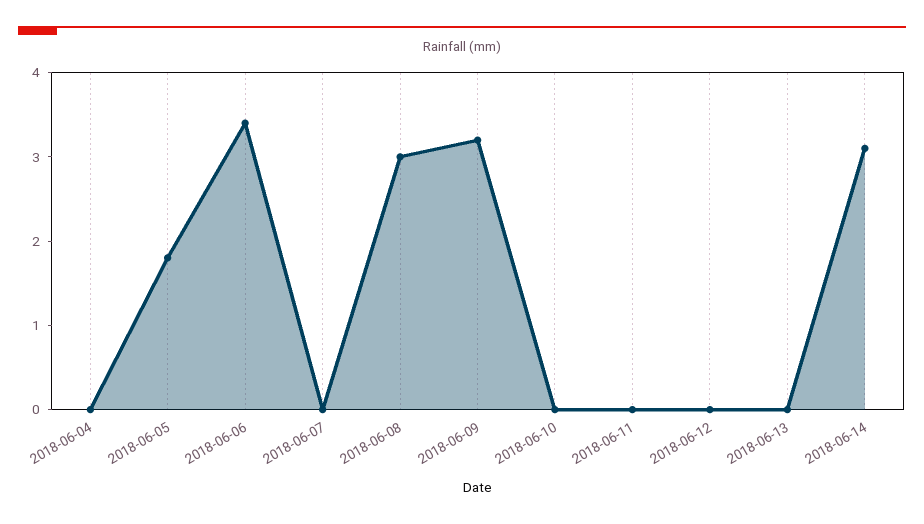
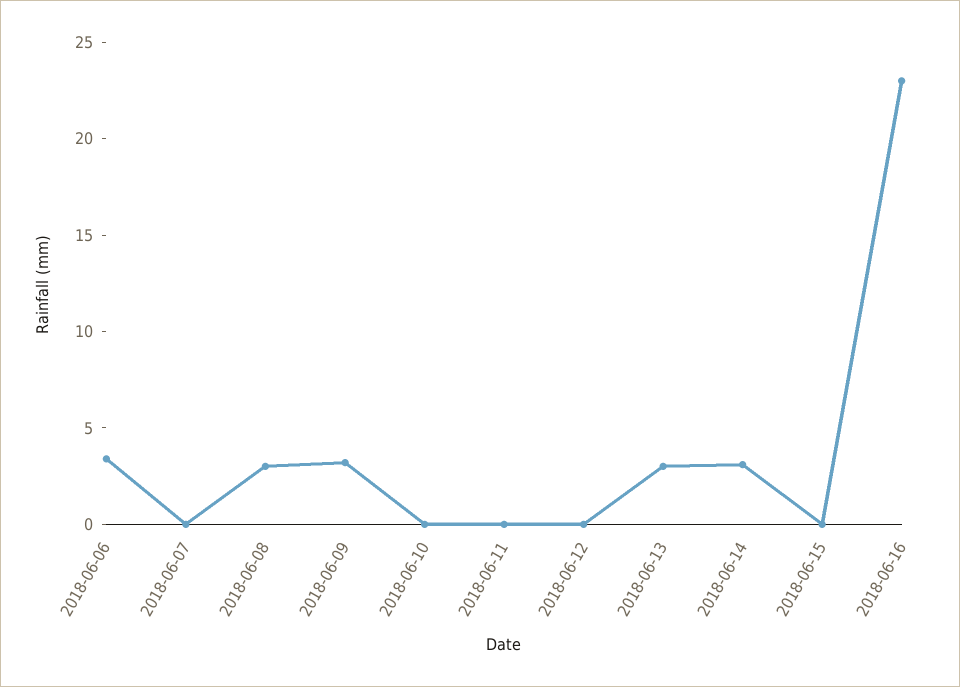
2018-06-04: 0 -> none
2018-06-05: 1.8 -> none
2018-06-13: 0 -> 3
2018-06-15: none -> 0
2018-06-16: none -> 23

